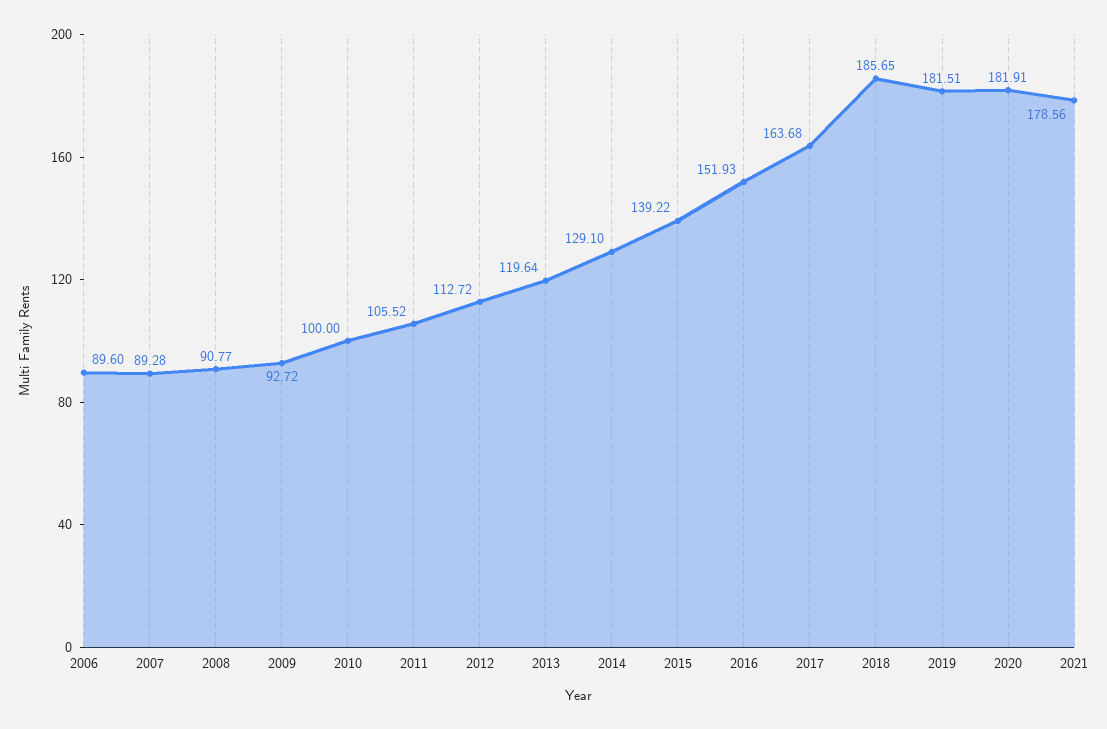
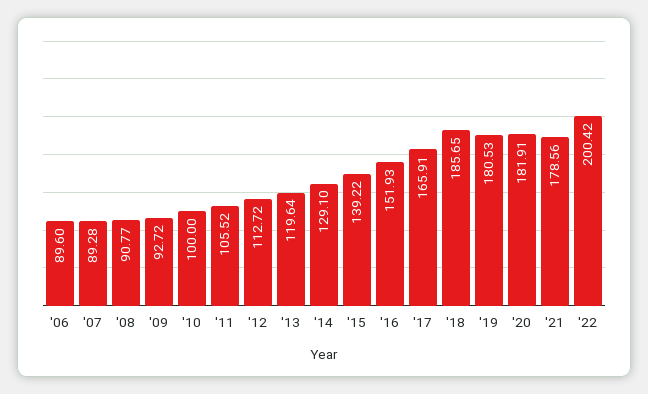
2017: 163.68 -> 165.91
2019: 181.51 -> 180.53
'22: none -> 200.42

